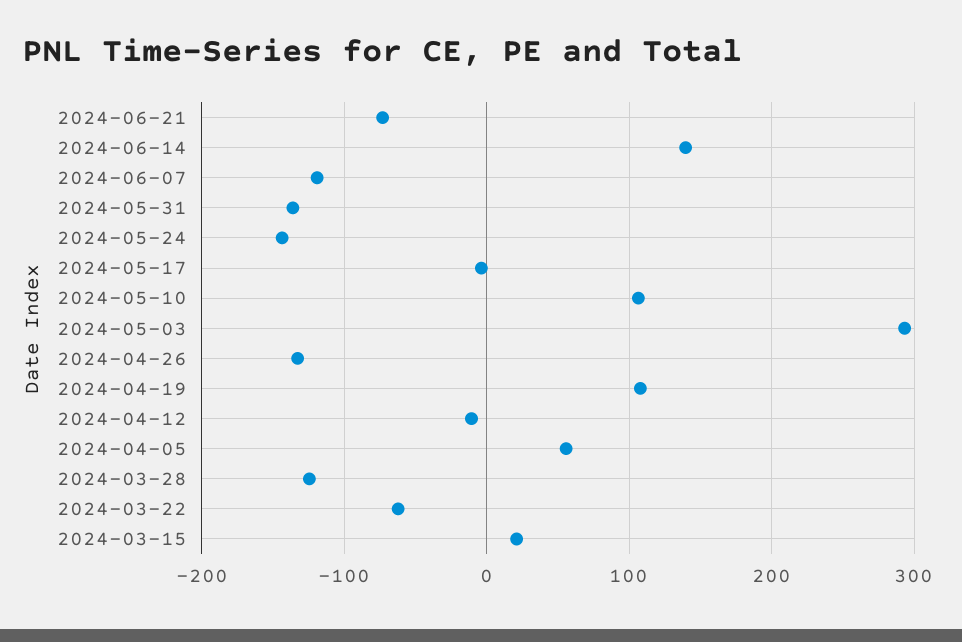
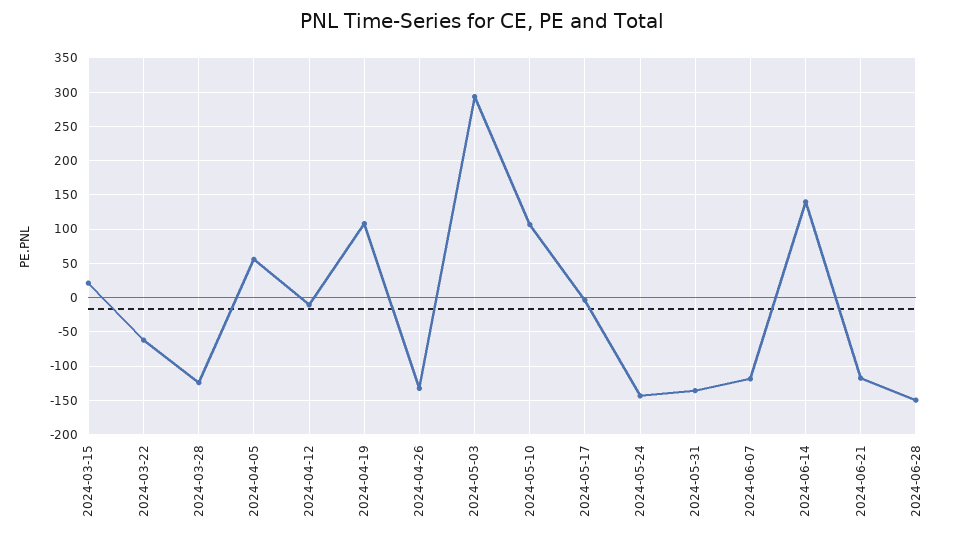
2024-06-21: -70 -> -120
2024-06-28: none -> -150

